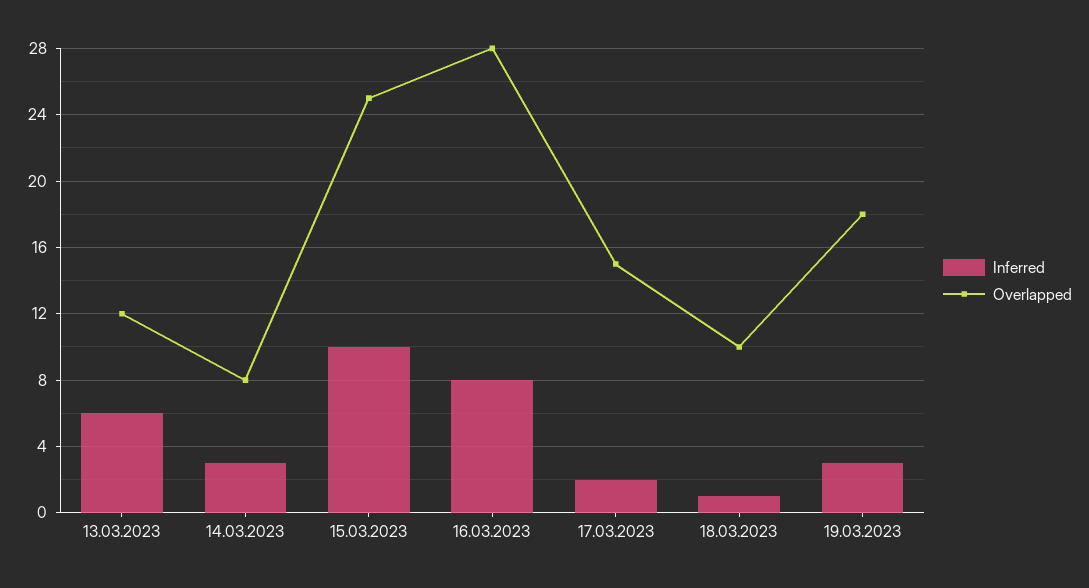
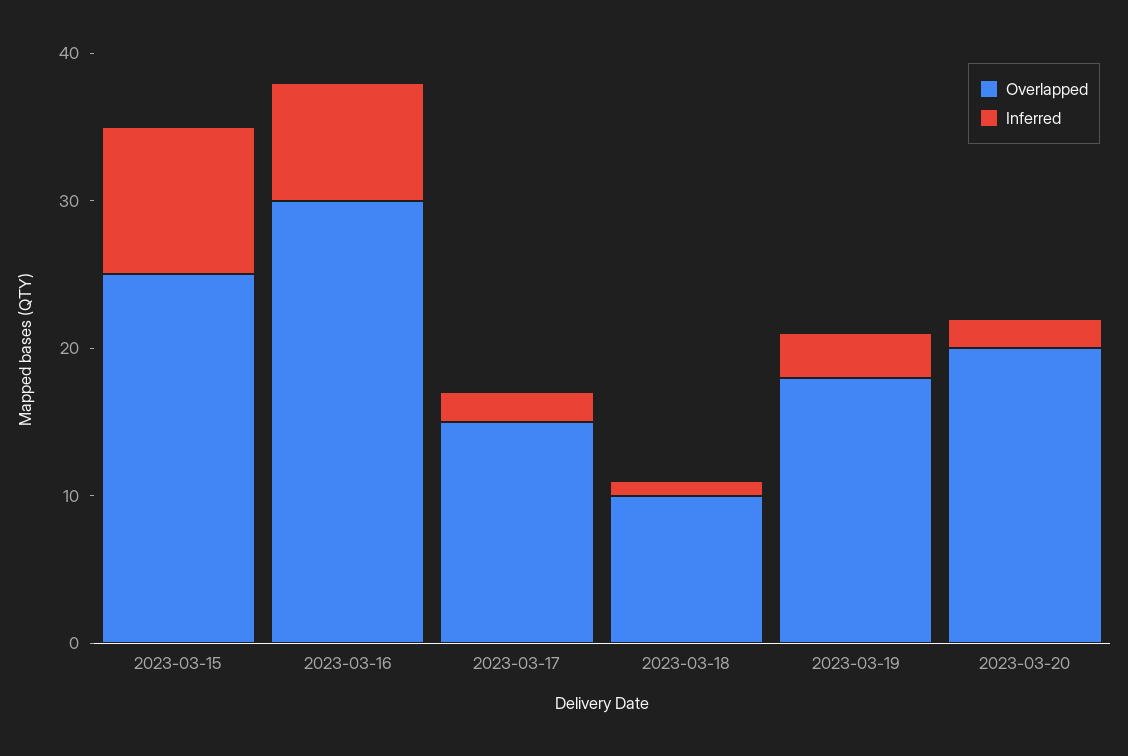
Inferred, 13.03.2023: 6 -> none
Overlapped, 13.03.2023: 12 -> none
Inferred, 14.03.2023: 3 -> none
Overlapped, 14.03.2023: 8 -> none
Overlapped, 16.03.2023: 28 -> 30
Overlapped, 2023-03-20: none -> 20
Inferred, 2023-03-20: none -> 2

